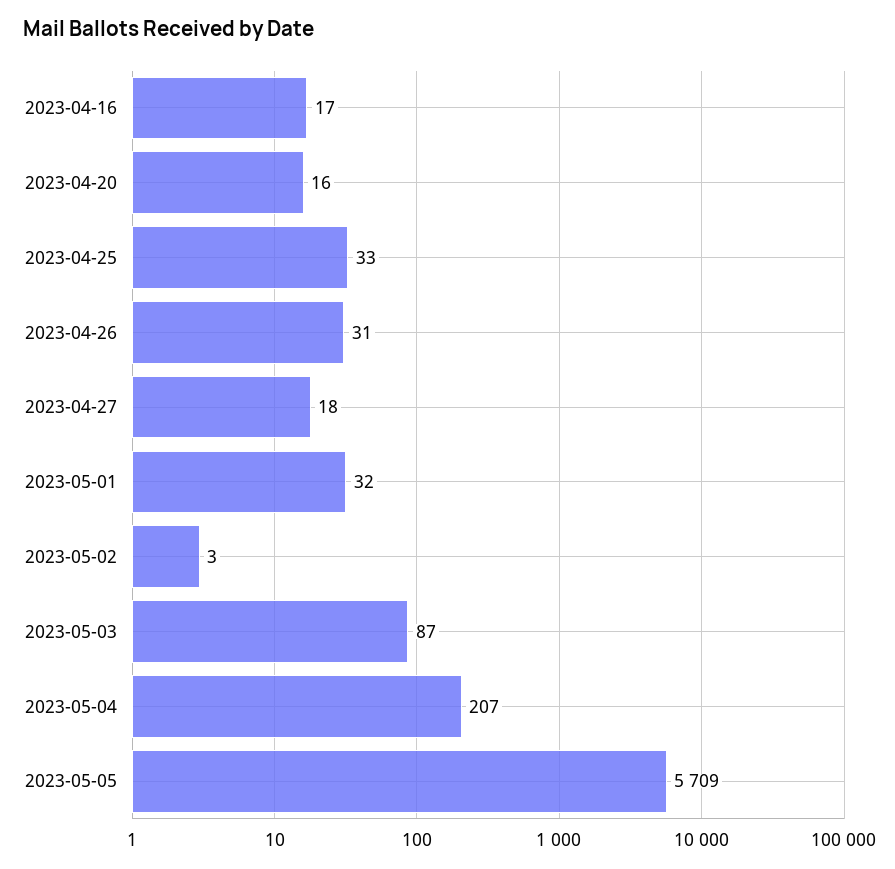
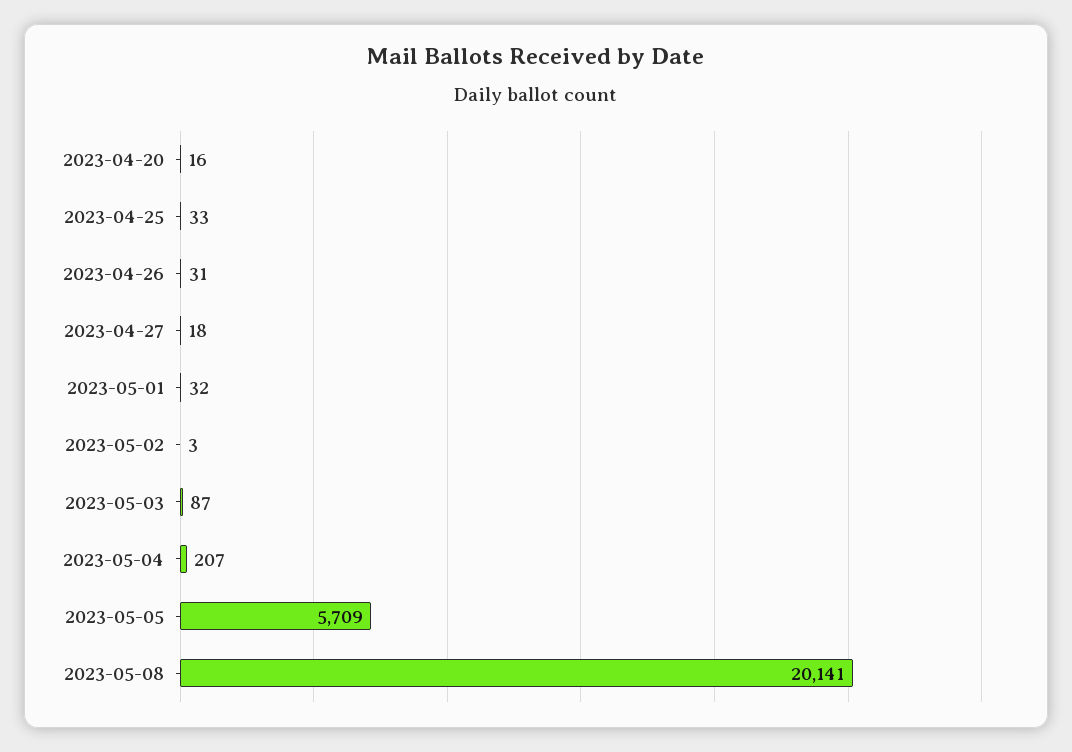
2023-04-16: 17 -> none
2023-05-08: none -> 20141

